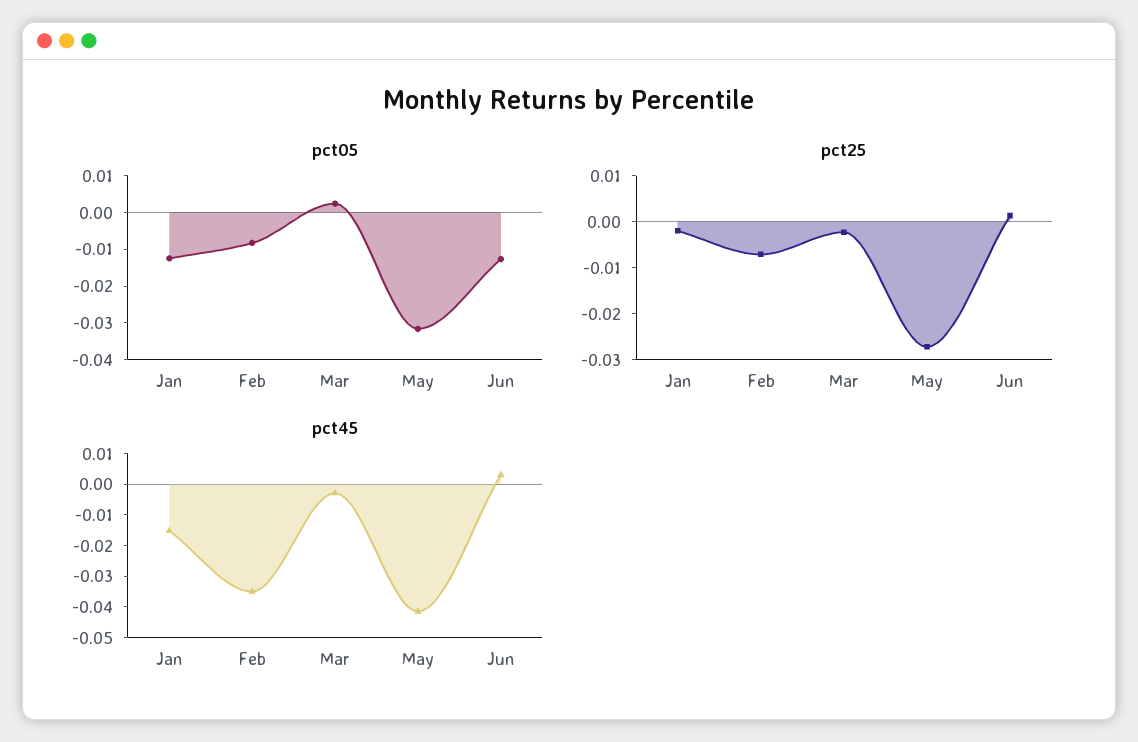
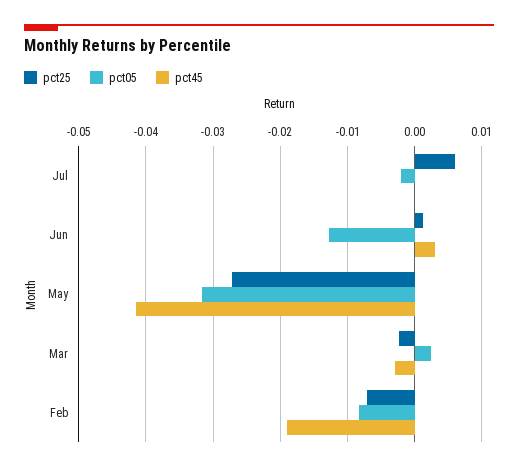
pct05, Jan: -0.0125 -> none
pct25, Jan: -0.002 -> none
pct45, Jan: -0.015 -> none
pct45, Feb: -0.035 -> -0.019
pct25, Jul: none -> 0.006
pct05, Jul: none -> -0.002
pct45, Jul: none -> 0

